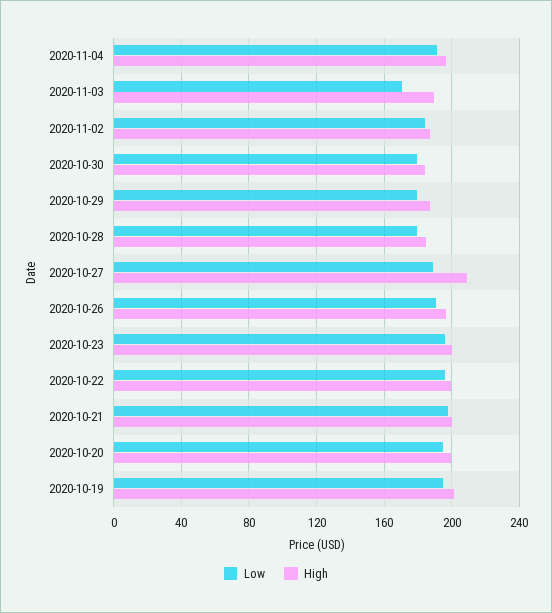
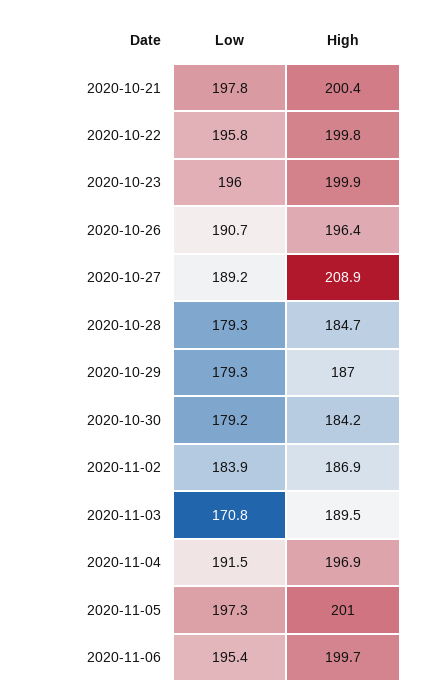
Low, 2020-10-20: 195 -> none
High, 2020-10-20: 200 -> none
Low, 2020-10-19: 195 -> none
High, 2020-10-19: 200 -> none
Low, 2020-11-05: none -> 197.3
High, 2020-11-05: none -> 201
Low, 2020-11-06: none -> 195.4
High, 2020-11-06: none -> 199.7

